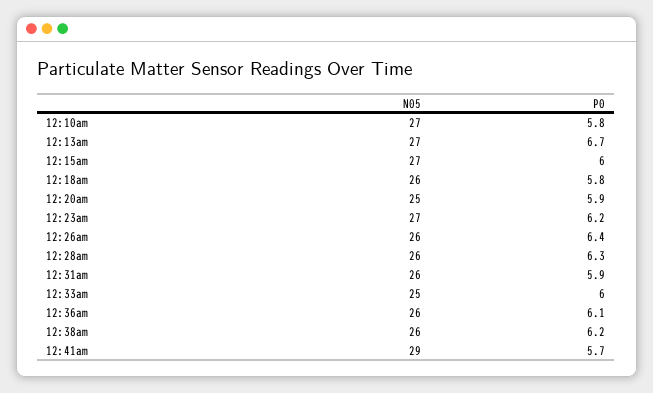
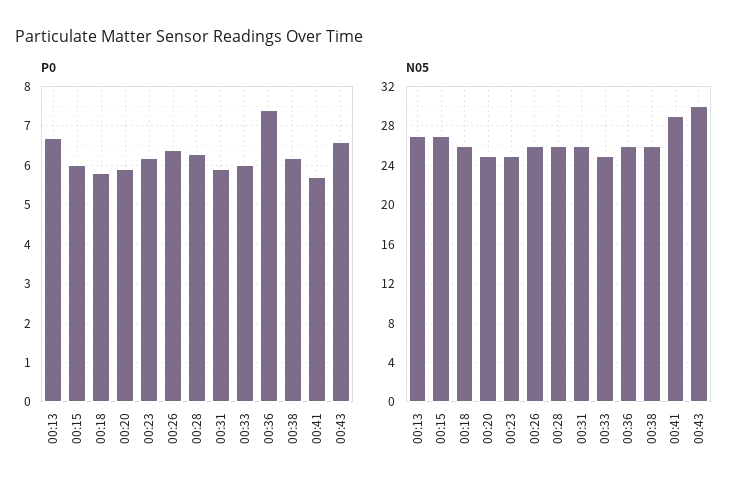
N05, 12:10am: 27 -> none
P0, 12:10am: 5.8 -> none
N05, 12:23am: 27 -> 25
P0, 12:36am: 6.1 -> 7.5
P0, 00:43: none -> 6.5
N05, 00:43: none -> 30

